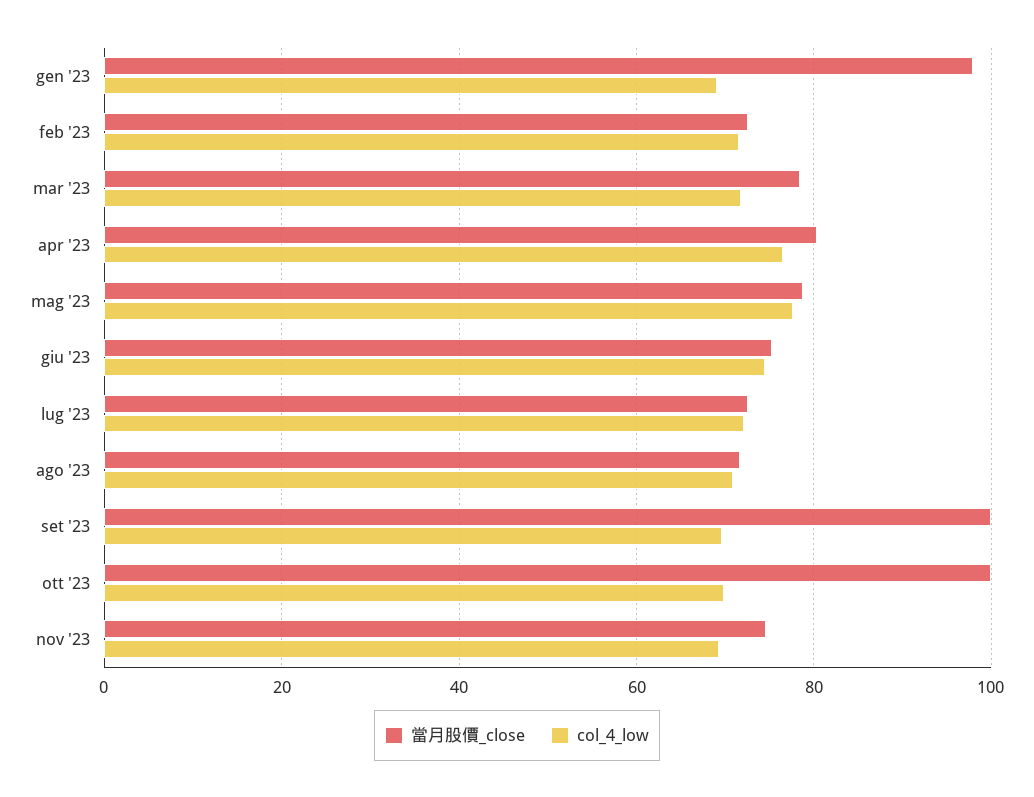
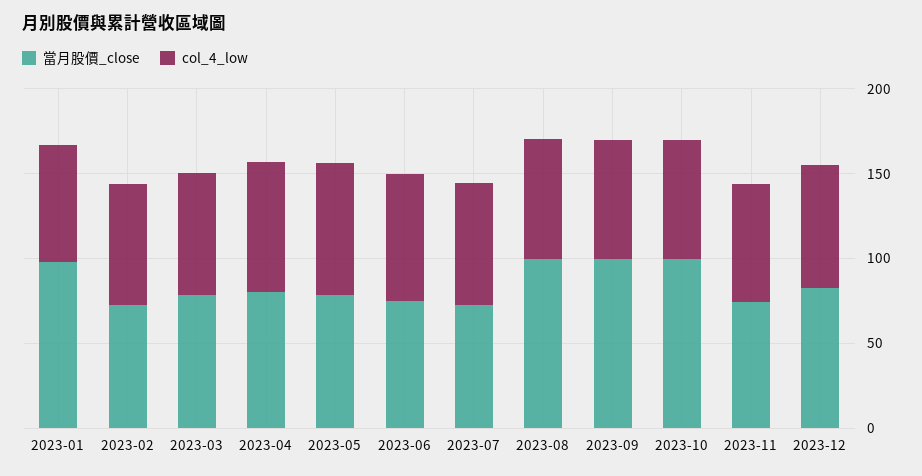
當月股價_close, ago '23: 72 -> 100
當月股價_close, 2023-12: none -> 80
col_4_low, 2023-12: none -> 70

